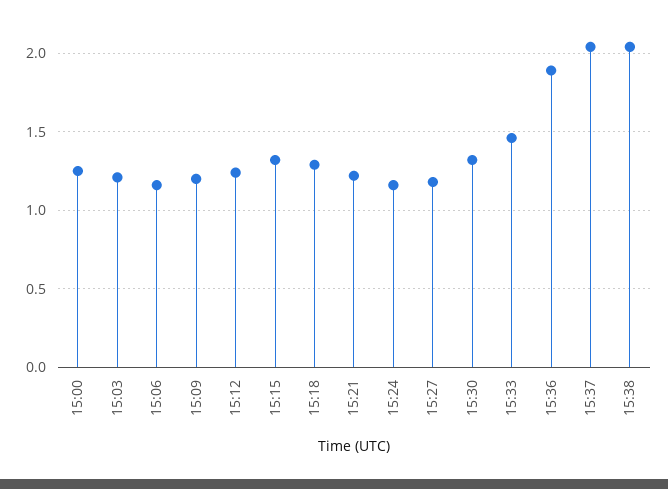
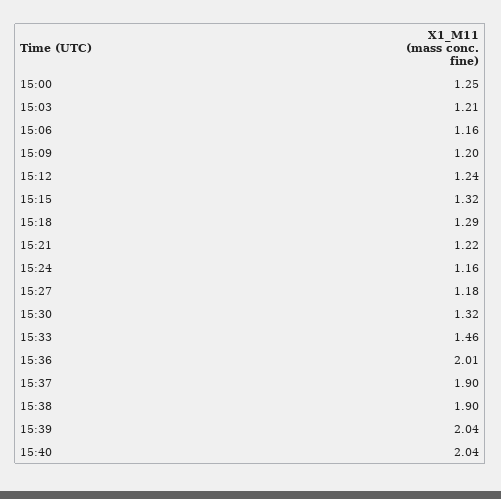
15:36: 1.9 -> 2.01
15:37: 2.05 -> 1.9
15:38: 2.05 -> 1.9
15:39: none -> 2.04
15:40: none -> 2.04

